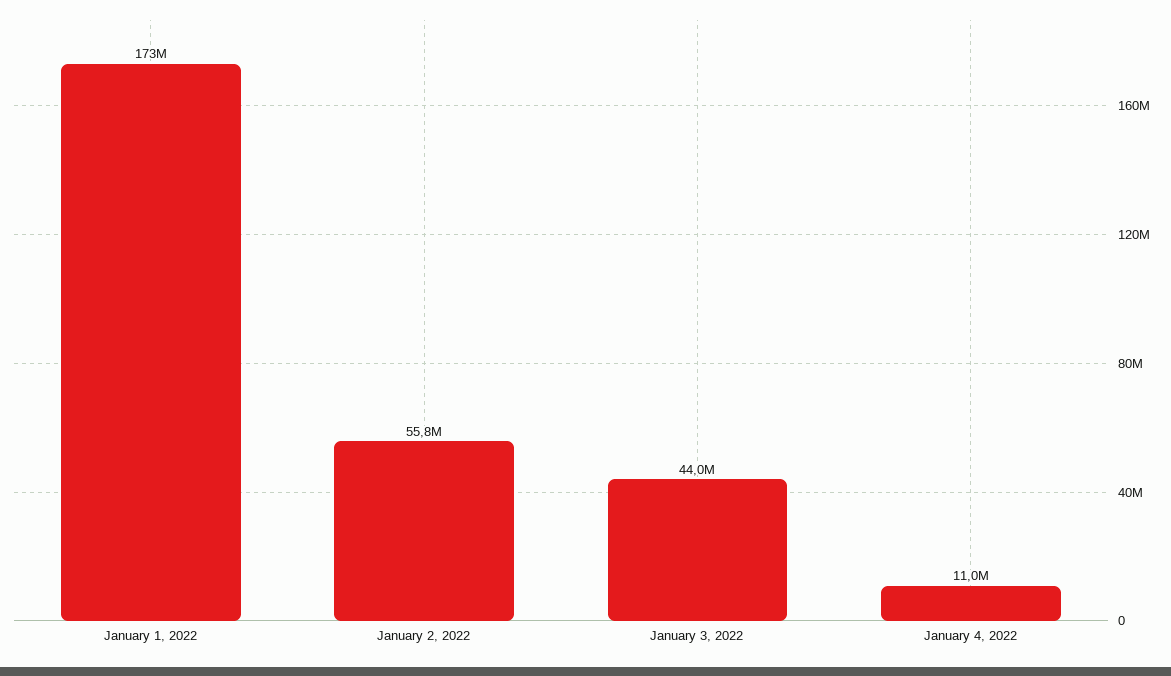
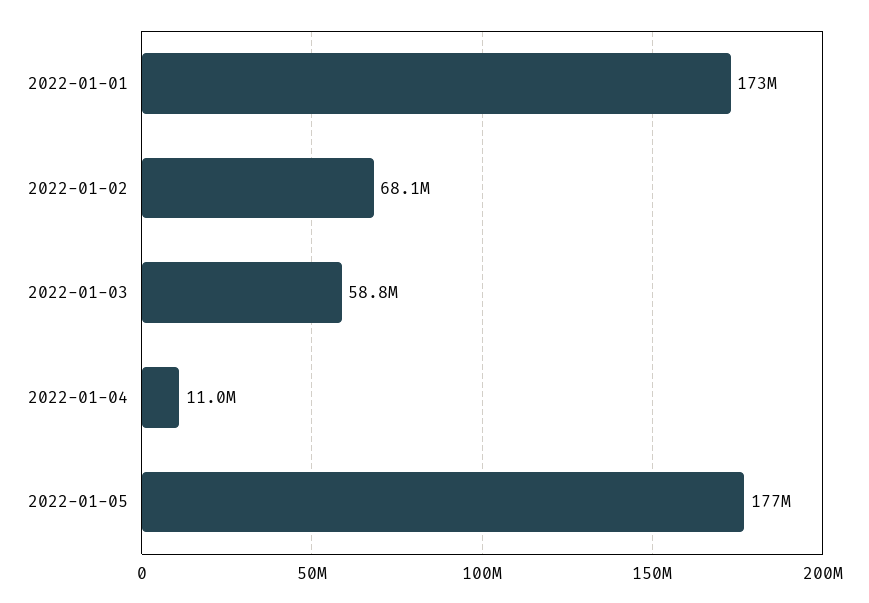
January 2, 2022: 55800000 -> 68100000
January 3, 2022: 44000000 -> 58800000
2022-01-05: none -> 177000000

